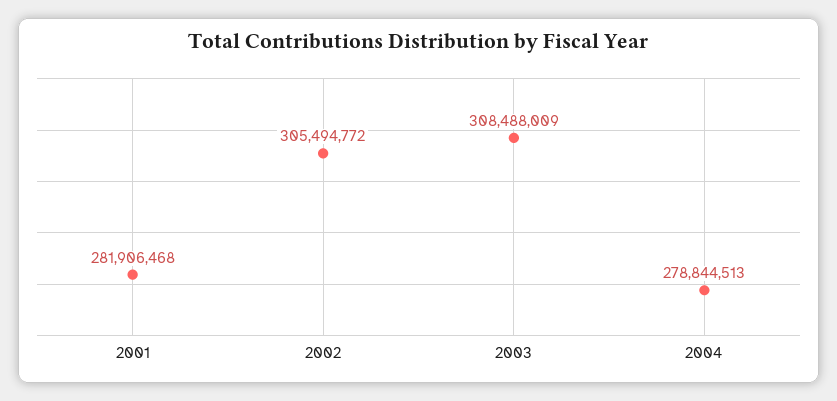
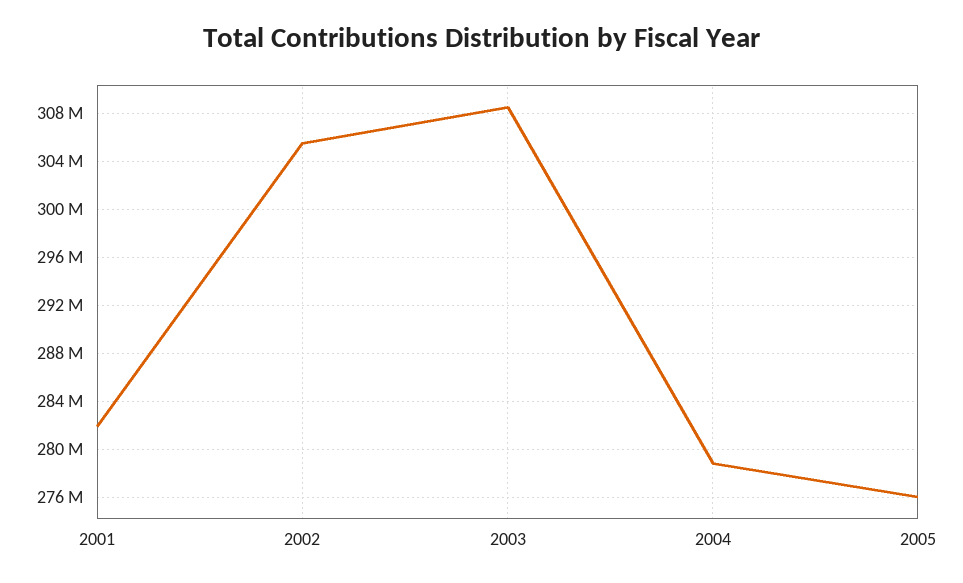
2005: none -> 276000000

